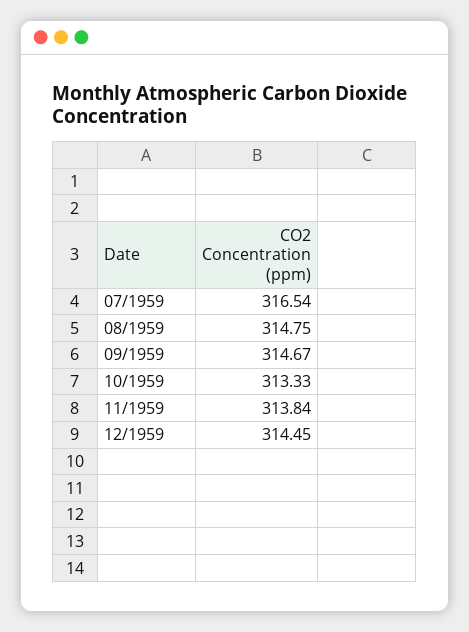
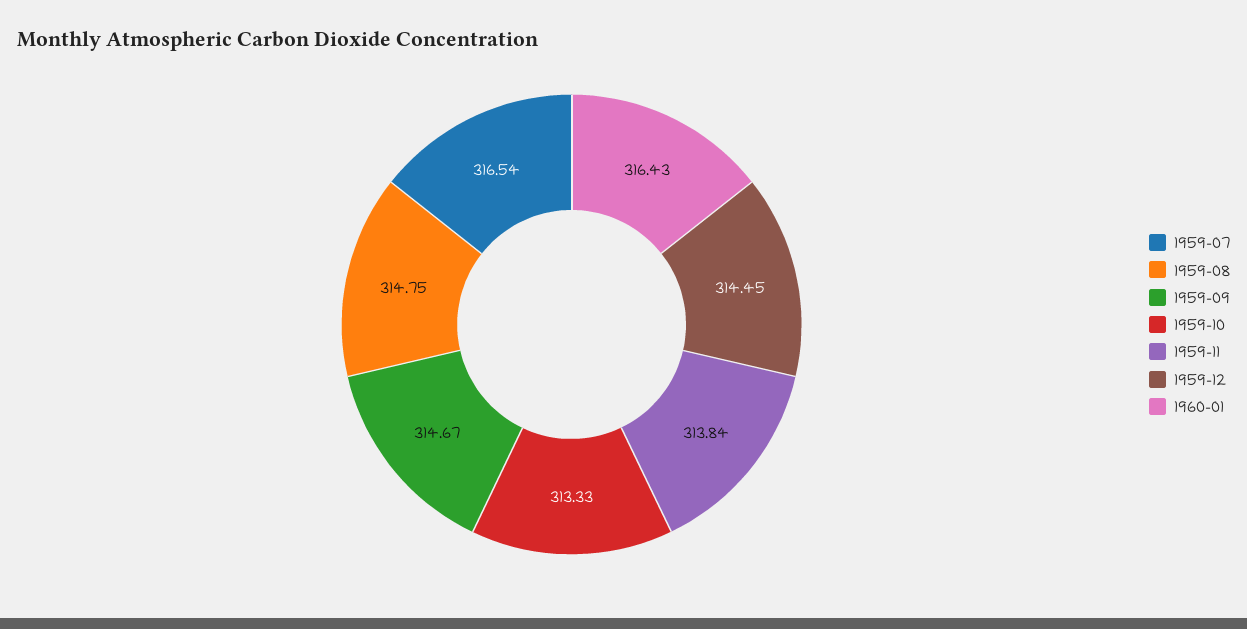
1960-01: none -> 316.43

